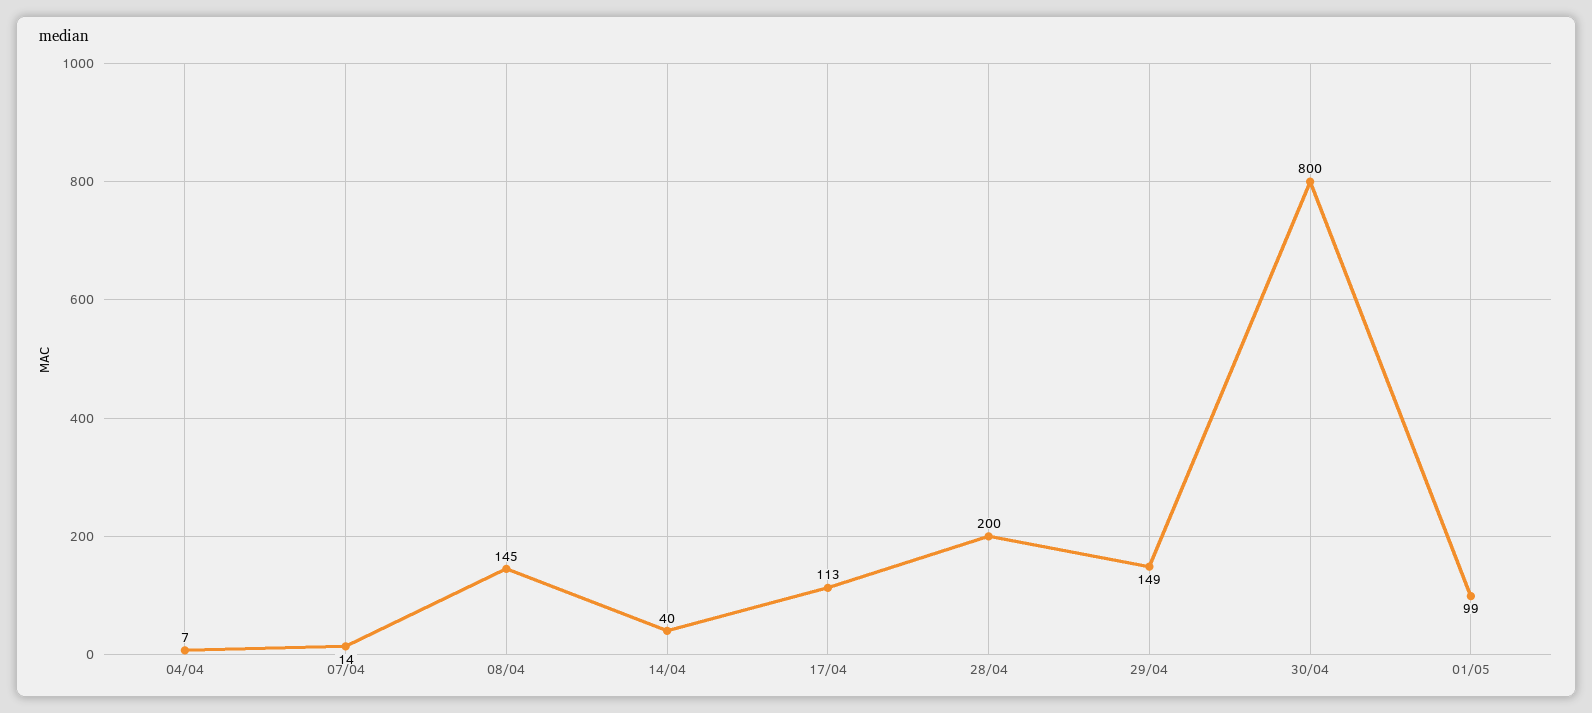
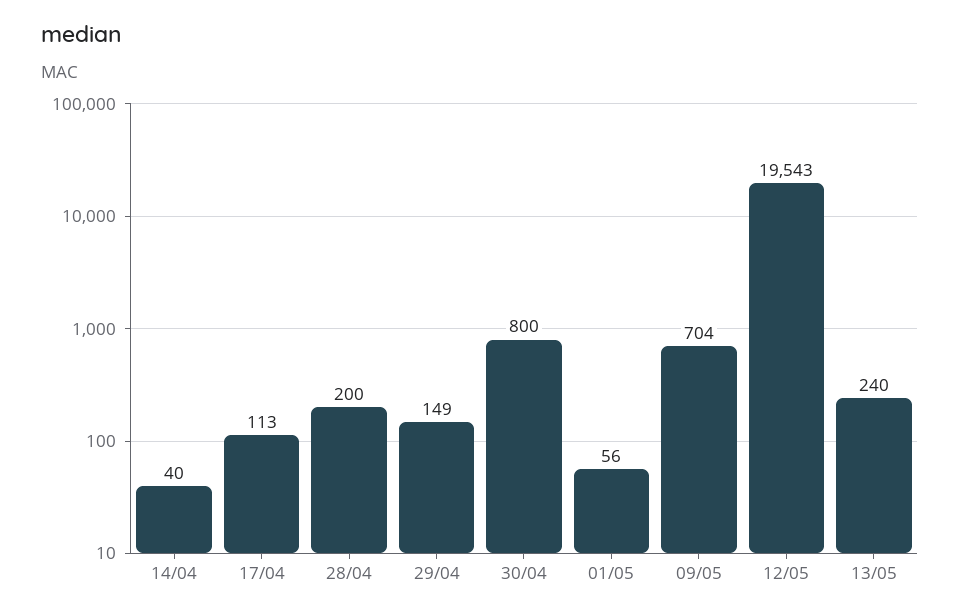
04/04: 7 -> none
07/04: 14 -> none
08/04: 145 -> none
01/05: 99 -> 56
09/05: none -> 704
12/05: none -> 19543
13/05: none -> 240

